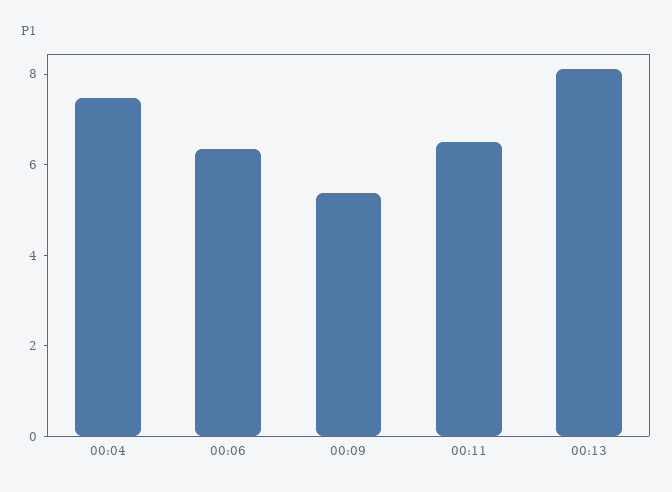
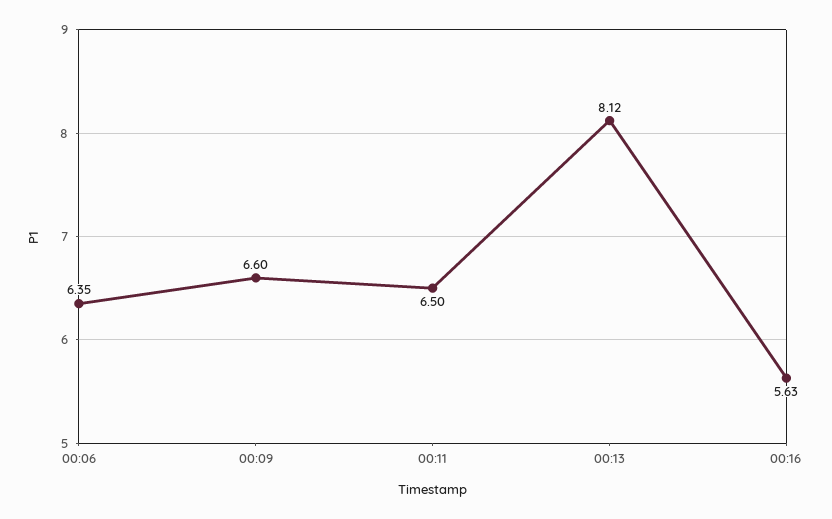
00:04: 7.5 -> none
00:09: 5.5 -> 6.6
00:16: none -> 5.63

